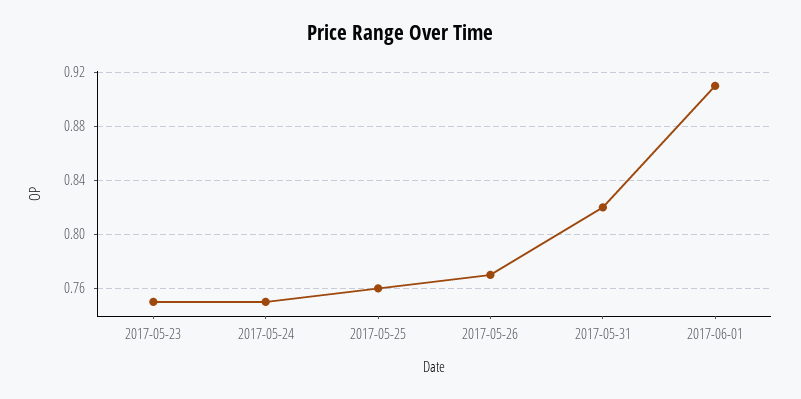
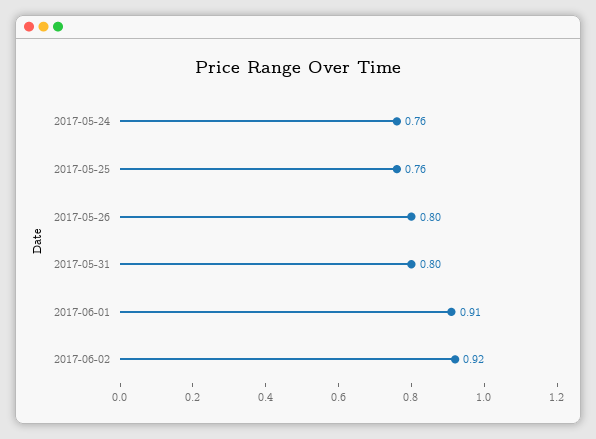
2017-05-23: 0.75 -> none
2017-05-24: 0.75 -> 0.76
2017-05-26: 0.77 -> 0.8
2017-05-31: 0.82 -> 0.8
2017-06-02: none -> 0.92

